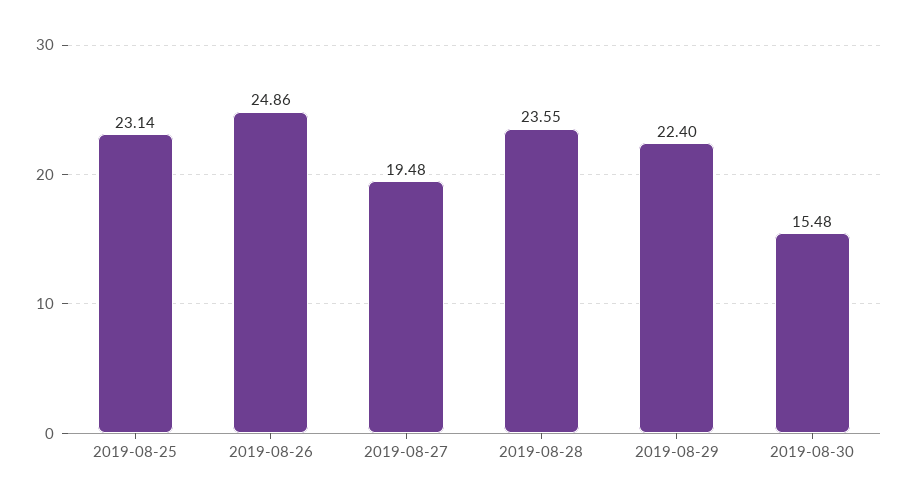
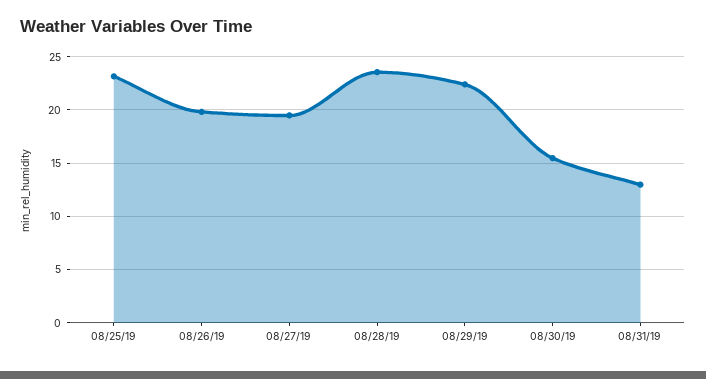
2019-08-26: 24.86 -> 20
08/31/19: none -> 13

